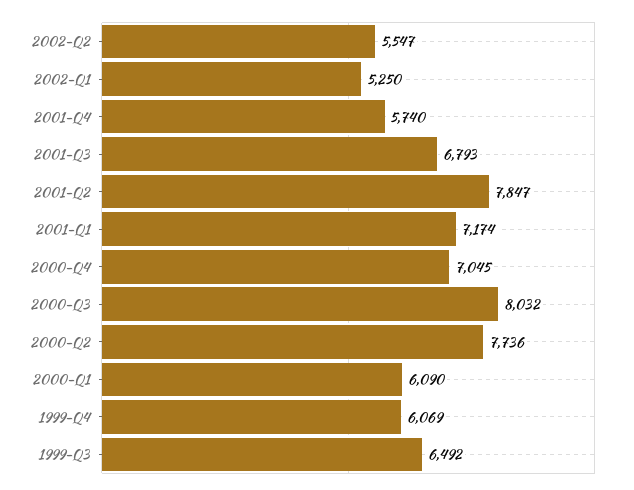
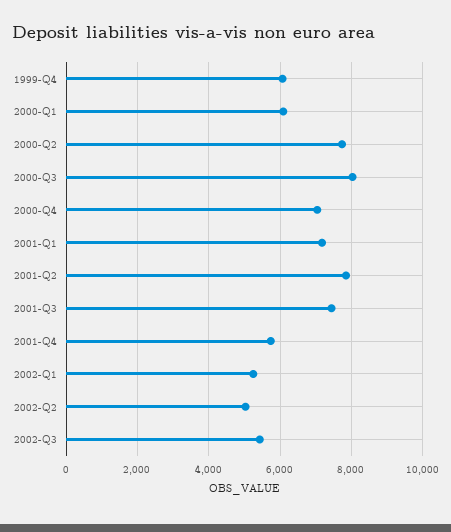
2002-Q2: 5547 -> 5000
2001-Q3: 6793 -> 7400
1999-Q3: 6492 -> none
2002-Q3: none -> 5400

